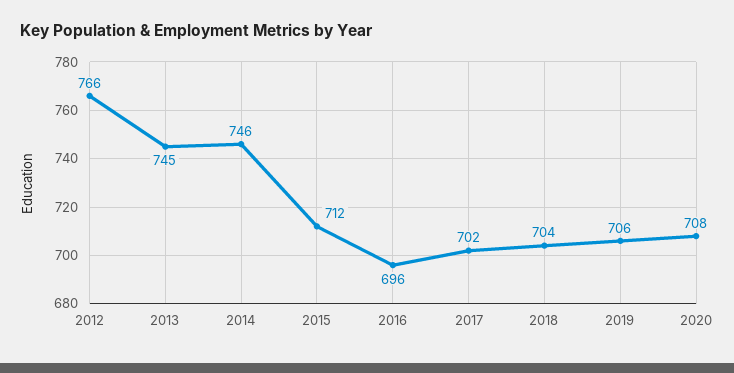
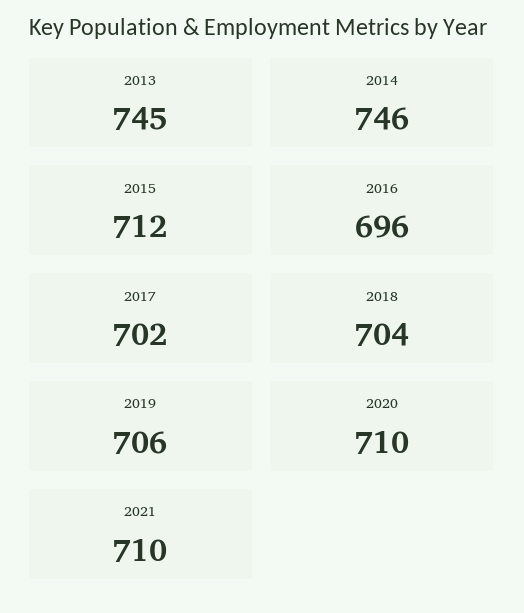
2012: 766 -> none
2020: 708 -> 710
2021: none -> 710

